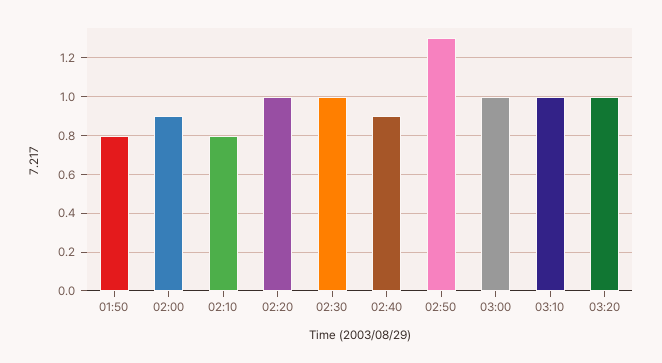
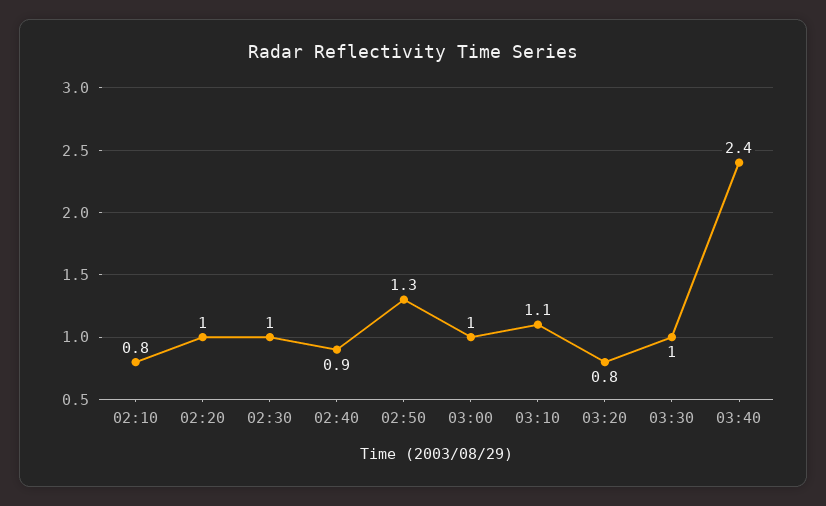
01:50: 0.8 -> none
02:00: 0.9 -> none
03:10: 1 -> 1.1
03:20: 1 -> 0.8
03:30: none -> 1
03:40: none -> 2.4

